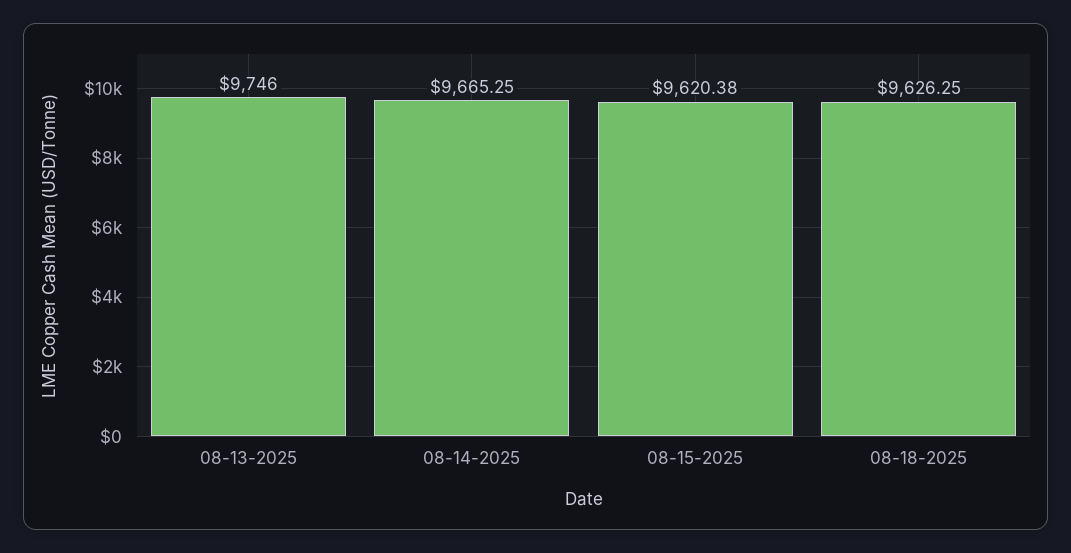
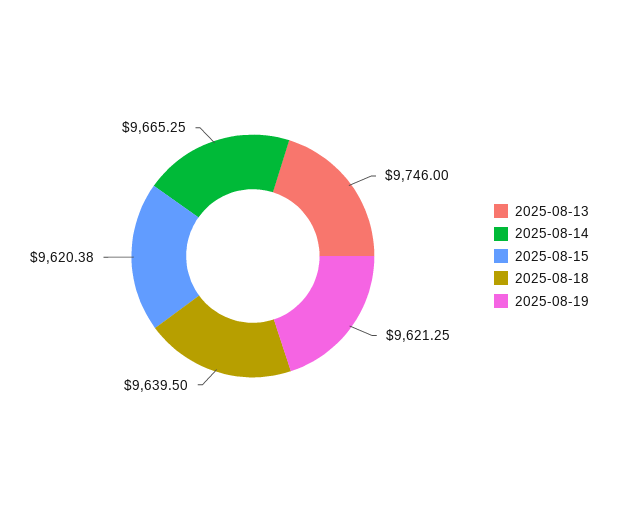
08-18-2025: 9626.25 -> 9639.5
2025-08-19: none -> 9621.25

